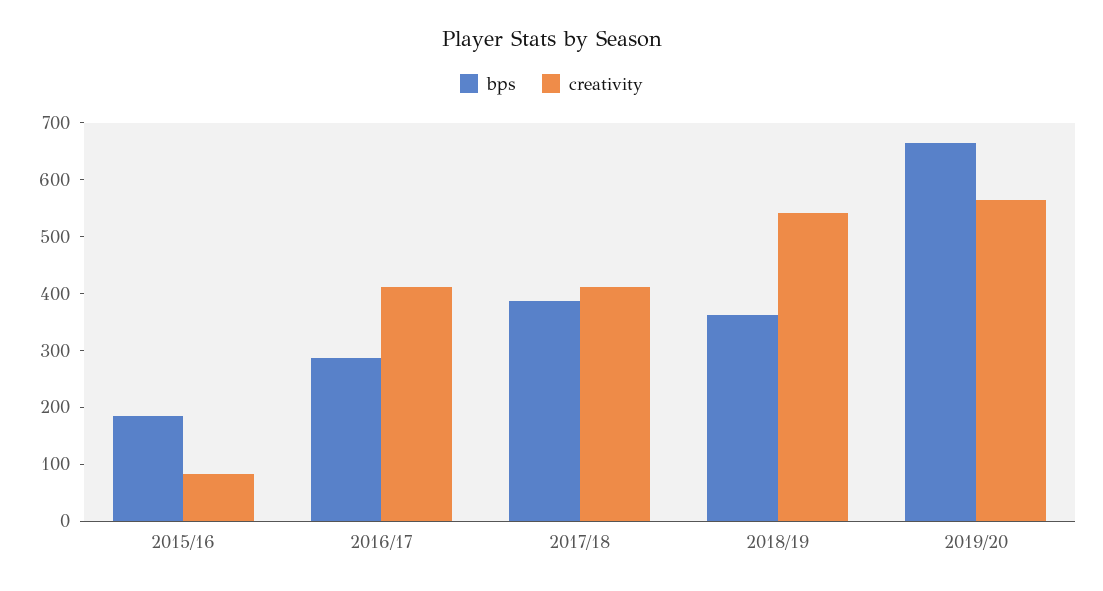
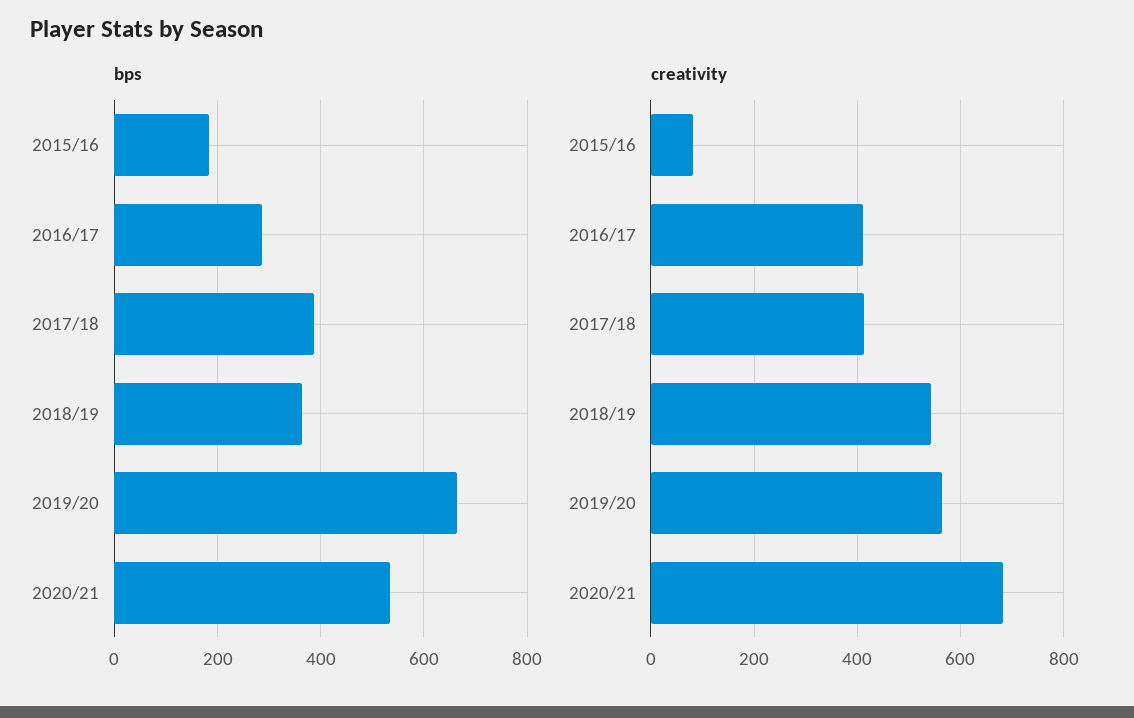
bps, 2020/21: none -> 540
creativity, 2020/21: none -> 680

